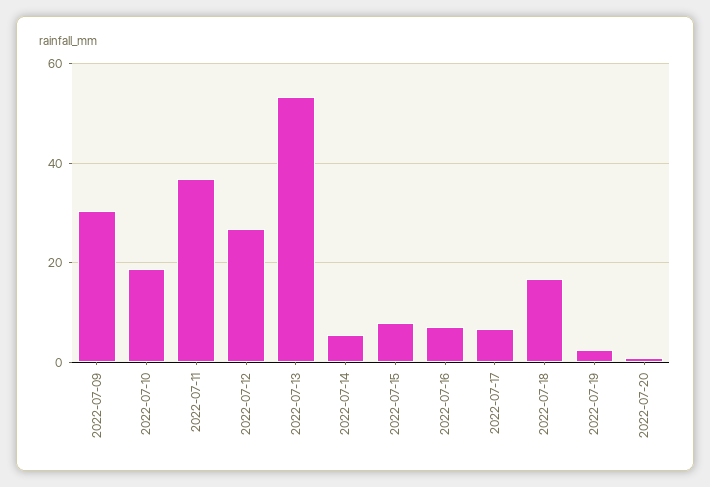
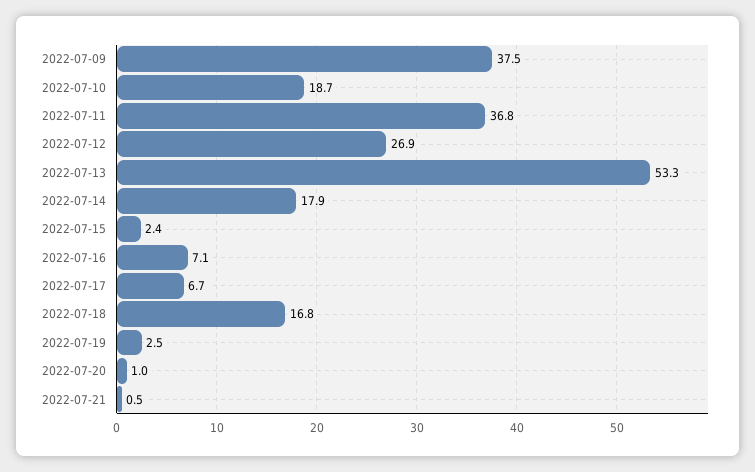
2022-07-09: 30 -> 37.5
2022-07-14: 6 -> 17.9
2022-07-15: 8 -> 2.4
2022-07-21: none -> 0.5

